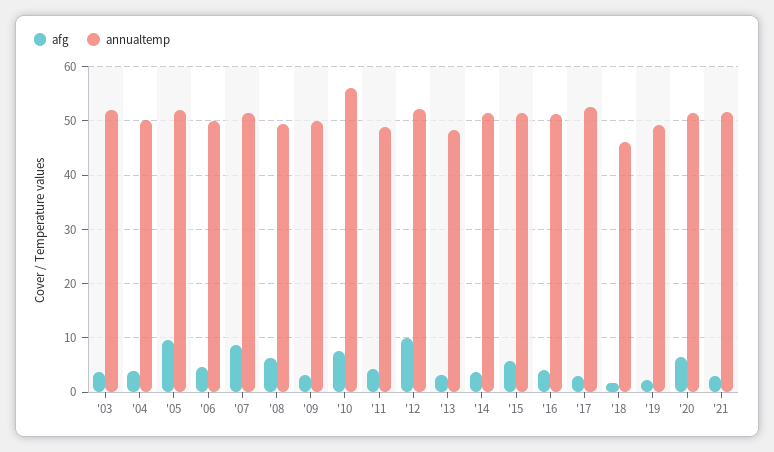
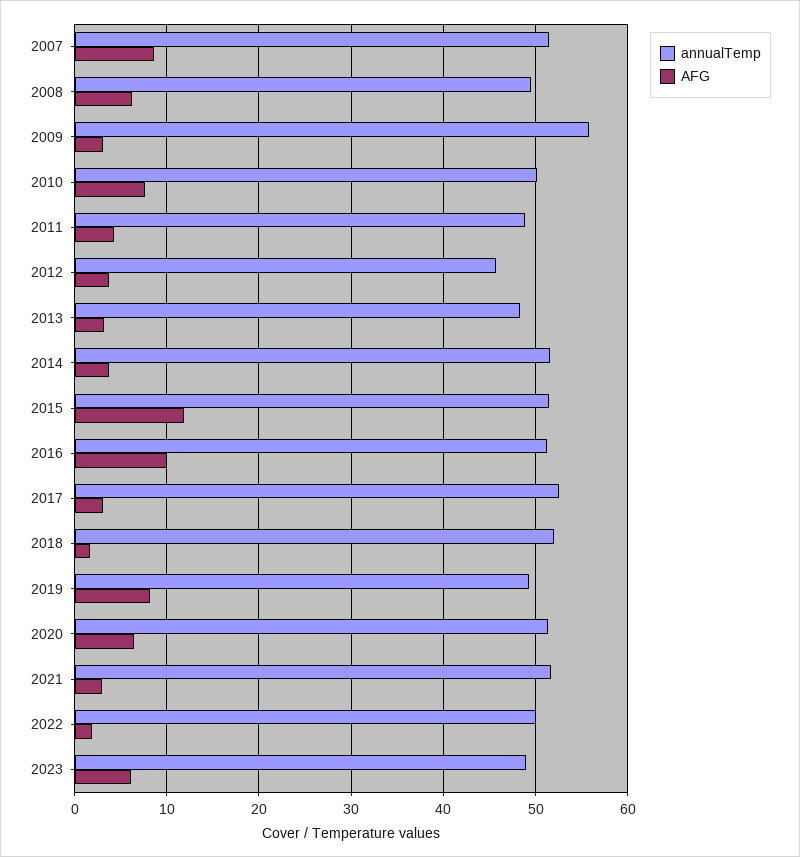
afg, '03: 4 -> none
annualtemp, '03: 52 -> none
afg, '04: 4 -> none
annualtemp, '04: 50 -> none
afg, '05: 10 -> none
annualtemp, '05: 52 -> none
afg, '06: 4 -> none
annualtemp, '06: 50 -> none
annualtemp, '09: 50 -> 56
annualtemp, '10: 56 -> 50
afg, '12: 10 -> 4
annualtemp, '12: 52 -> 46
afg, '15: 6 -> 12
afg, '16: 4 -> 10
annualtemp, '18: 46 -> 52
afg, '19: 2 -> 8
annualtemp, 2022: none -> 50
afg, 2022: none -> 2
annualtemp, 2023: none -> 49
afg, 2023: none -> 6

